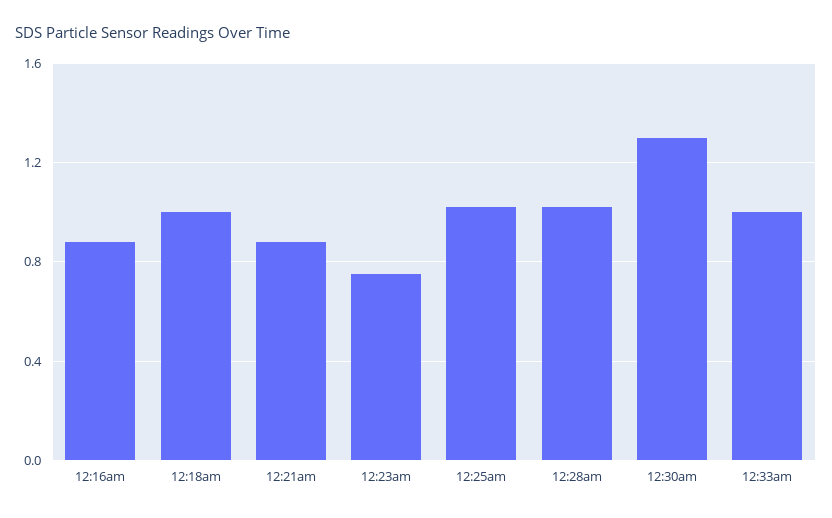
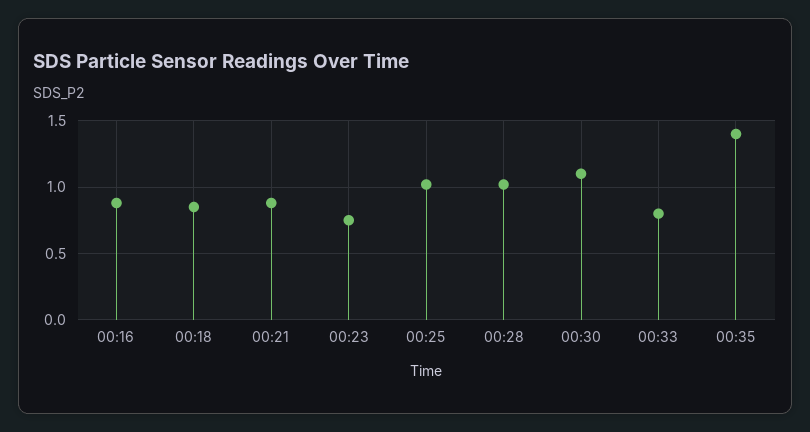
12:18am: 1 -> 0.85
12:30am: 1.3 -> 1.1
12:33am: 1 -> 0.8
00:35: none -> 1.4

